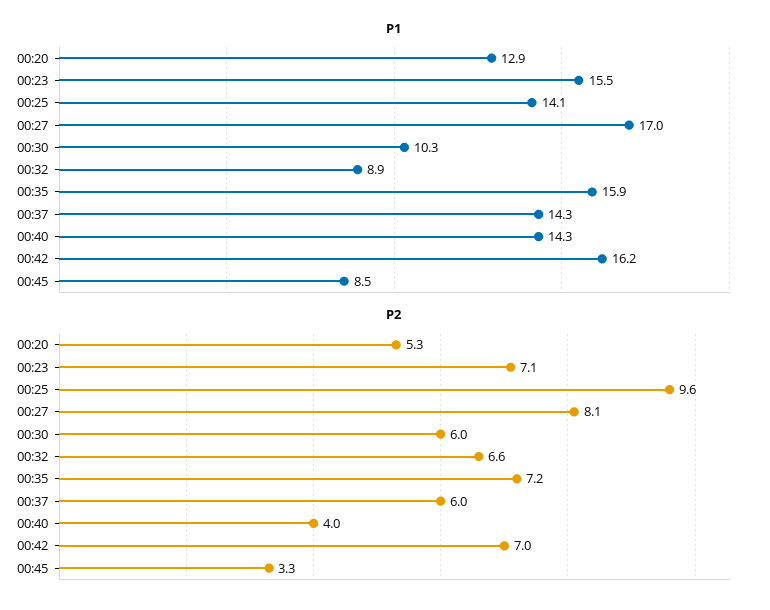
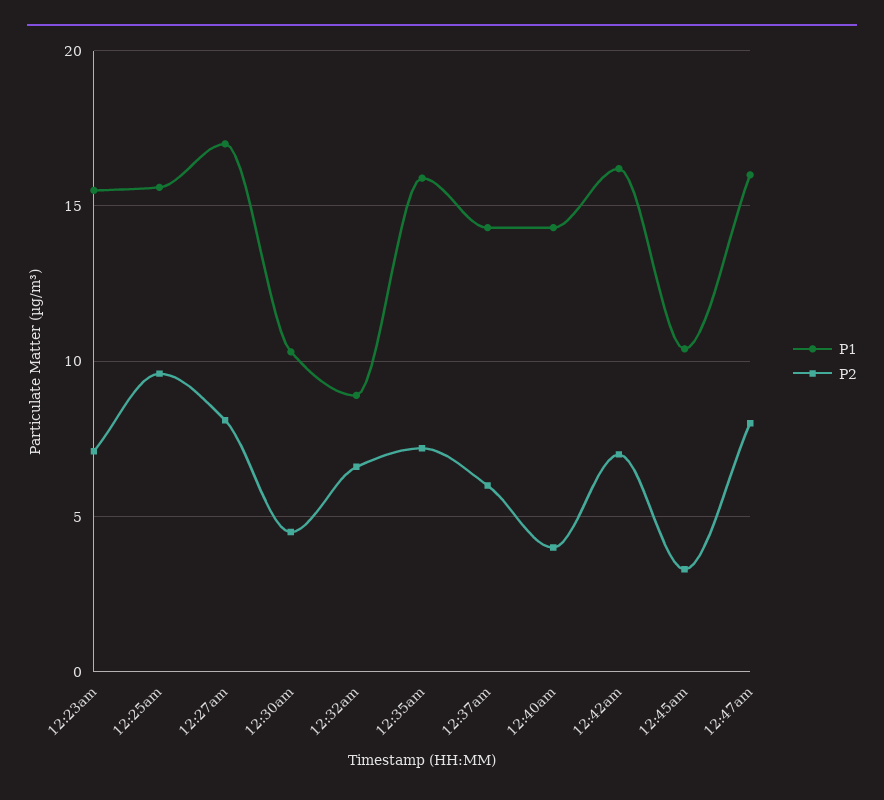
P1, 00:20: 12.9 -> none
P1, 00:25: 14.1 -> 15.5
P1, 00:45: 8.5 -> 10.5
P2, 00:20: 5.3 -> none
P2, 00:30: 6 -> 4.5
P1, 12:47am: none -> 16
P2, 12:47am: none -> 8

